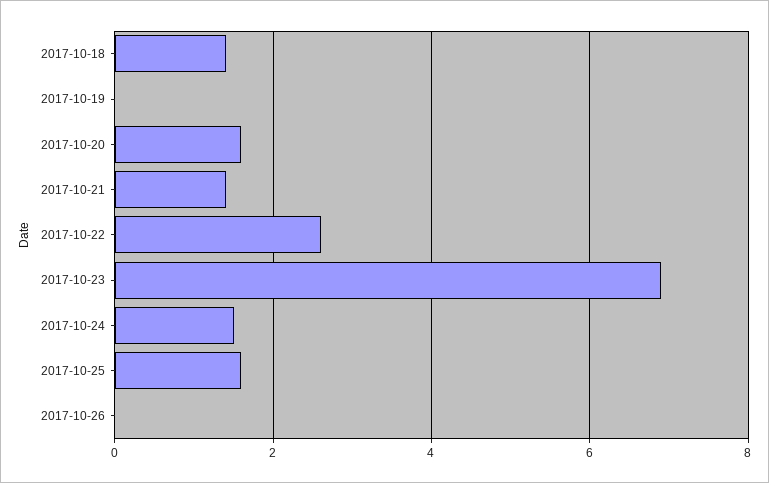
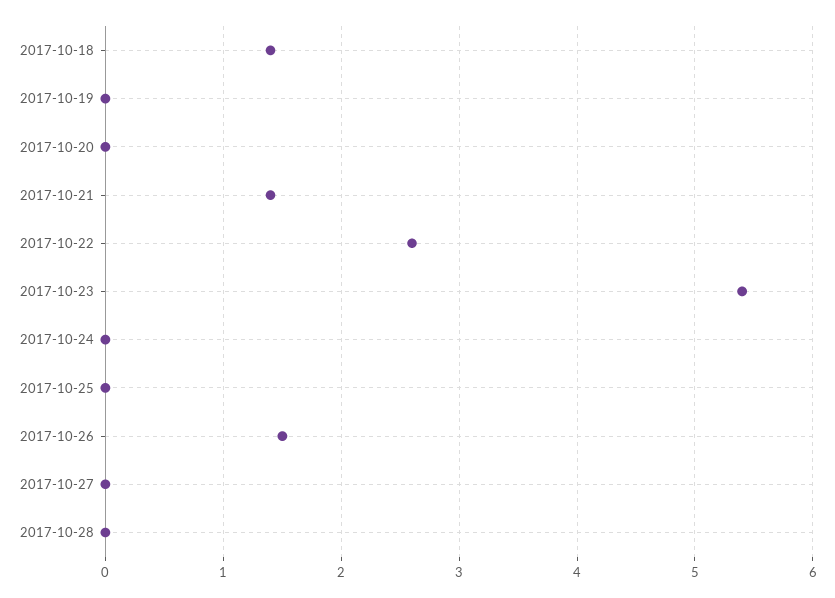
2017-10-20: 1.5 -> 0
2017-10-23: 7 -> 5.4
2017-10-24: 1.5 -> 0
2017-10-25: 1.5 -> 0
2017-10-26: 0 -> 1.5
2017-10-27: none -> 0
2017-10-28: none -> 0

